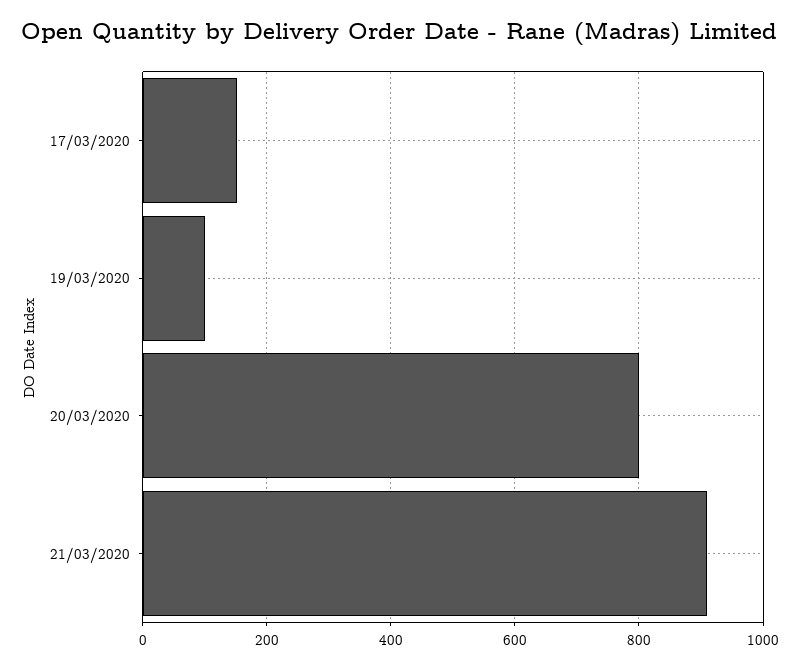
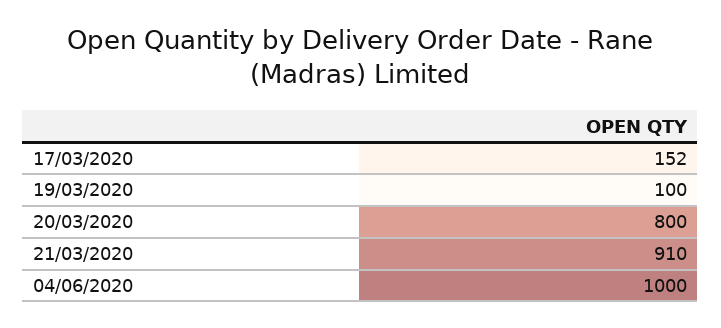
04/06/2020: none -> 1000

